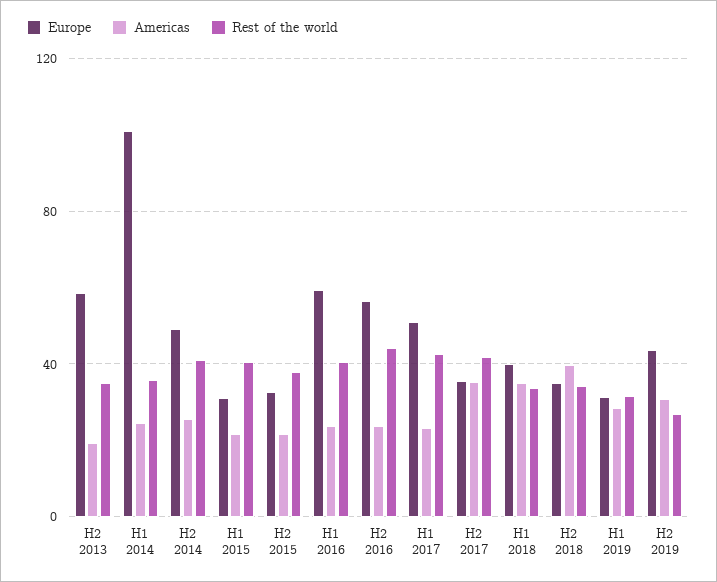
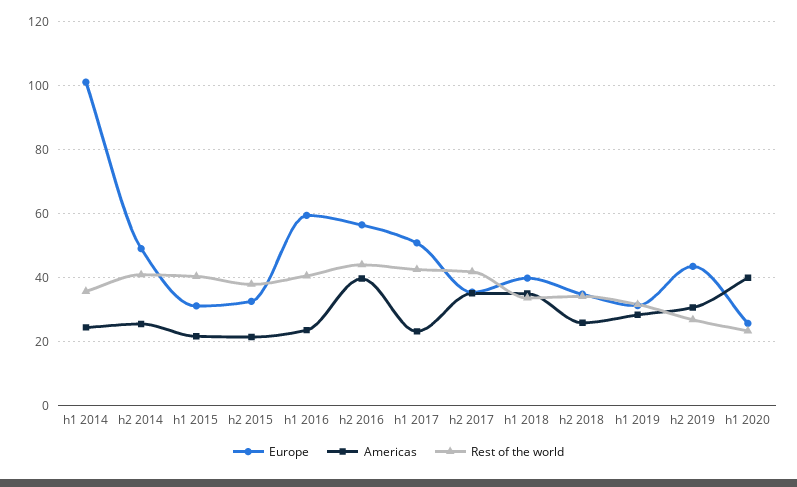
Europe, H2 2013: 60 -> none
Americas, H2 2013: 20 -> none
Rest of the world, H2 2013: 35 -> none
Americas, H2 2016: 25 -> 40
Americas, H2 2018: 40 -> 26
Europe, h1 2020: none -> 26
Americas, h1 2020: none -> 40
Rest of the world, h1 2020: none -> 24

